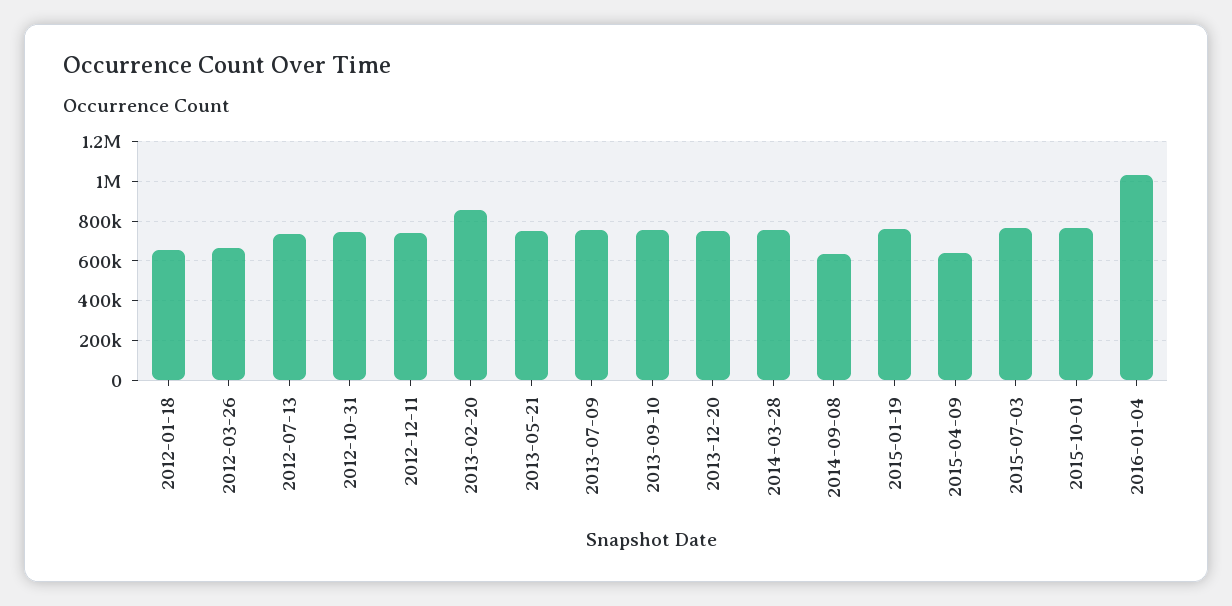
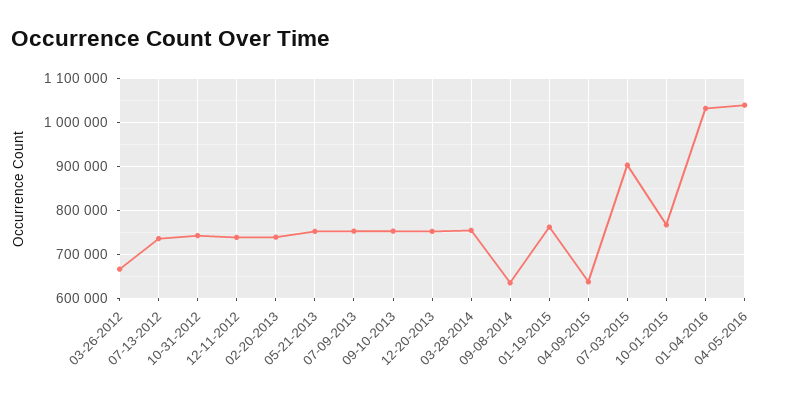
2012-01-18: 650000 -> none
2013-02-20: 850000 -> 740000
2015-07-03: 750000 -> 900000
04-05-2016: none -> 1040000

